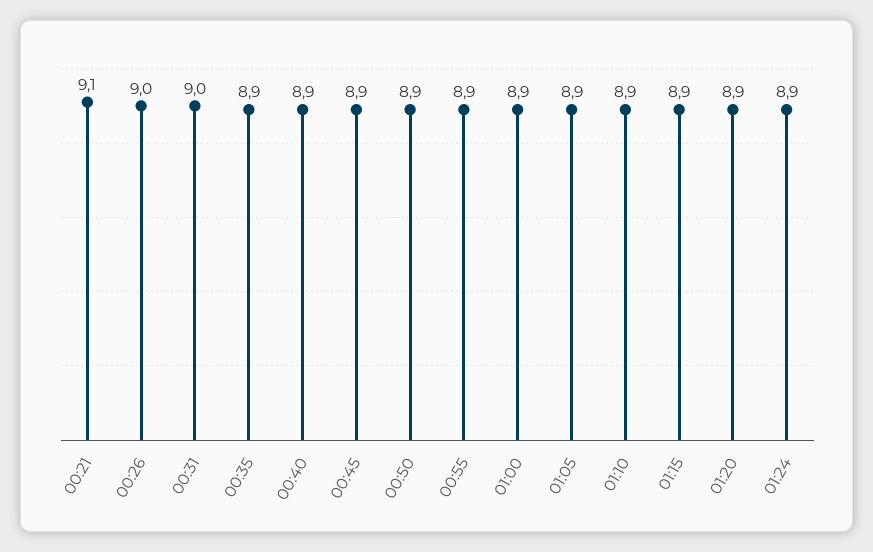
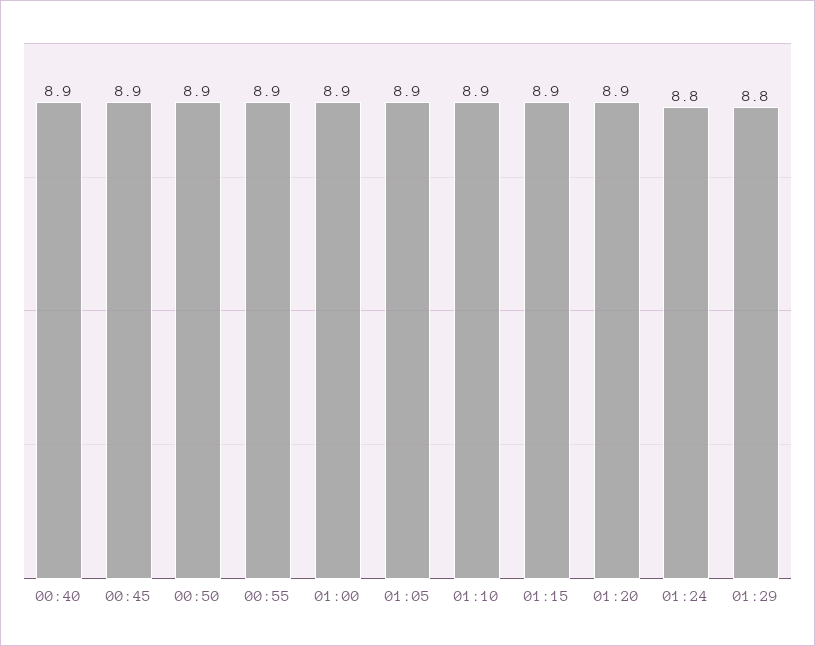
00:21: 9.1 -> none
00:26: 9 -> none
00:31: 9 -> none
00:35: 8.9 -> none
01:24: 8.9 -> 8.8
01:29: none -> 8.8

